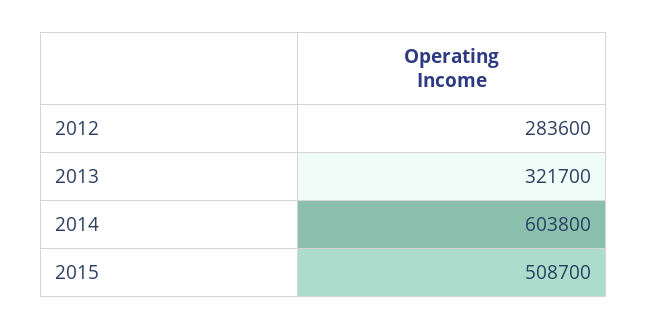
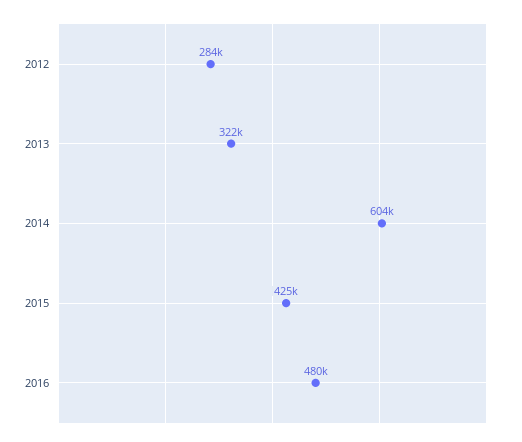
2015: 508700 -> 425000
2016: none -> 480000

